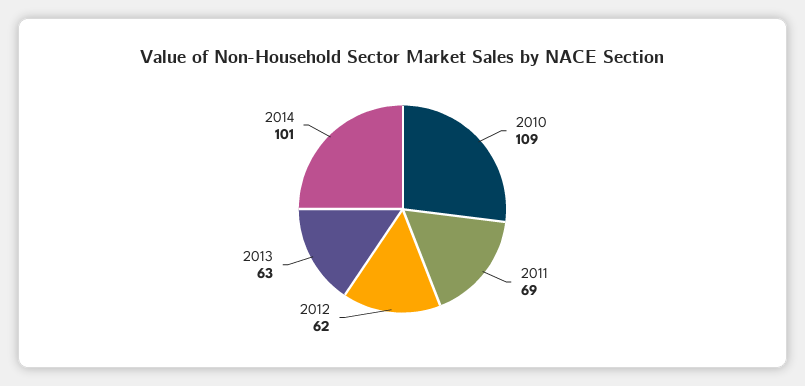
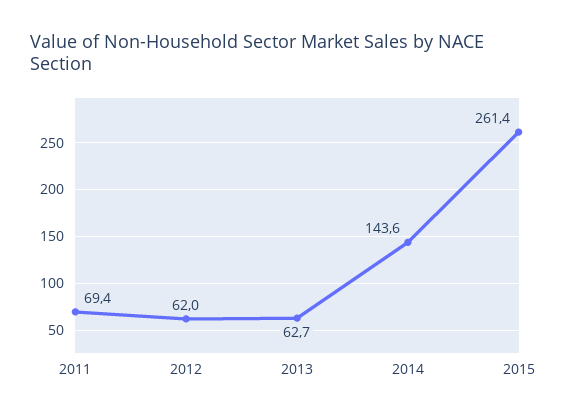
2010: 109 -> none
2014: 101 -> 143.6
2015: none -> 261.4

